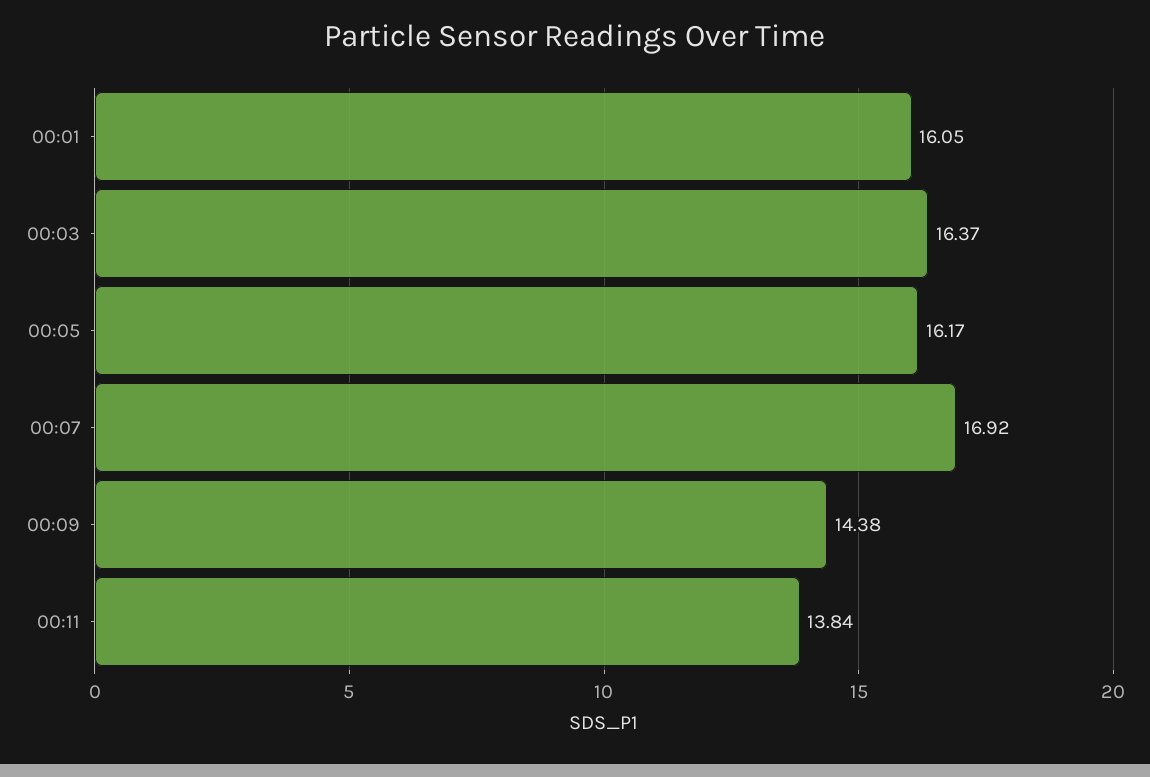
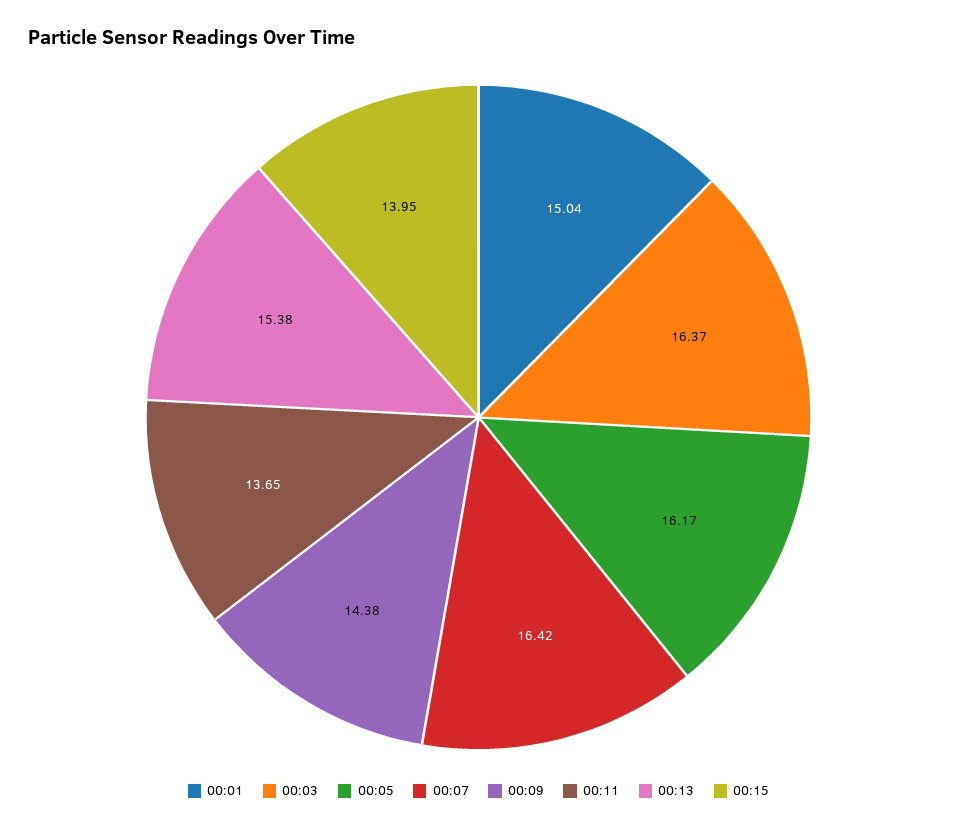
00:01: 16.05 -> 15.04
00:07: 16.92 -> 16.42
00:11: 13.84 -> 13.65
00:13: none -> 15.38
00:15: none -> 13.95

